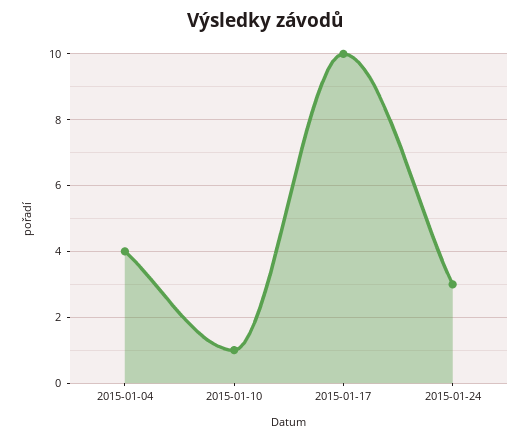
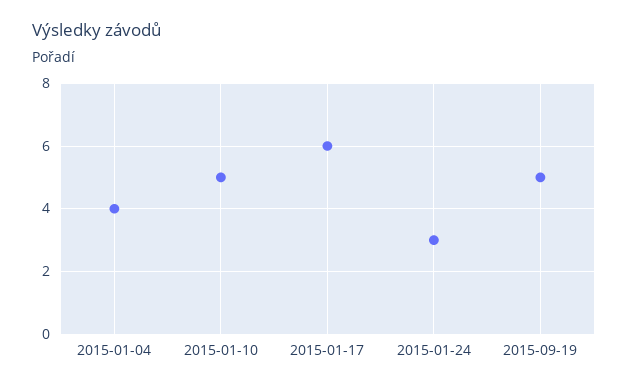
2015-01-10: 1 -> 5
2015-01-17: 10 -> 6
2015-09-19: none -> 5

